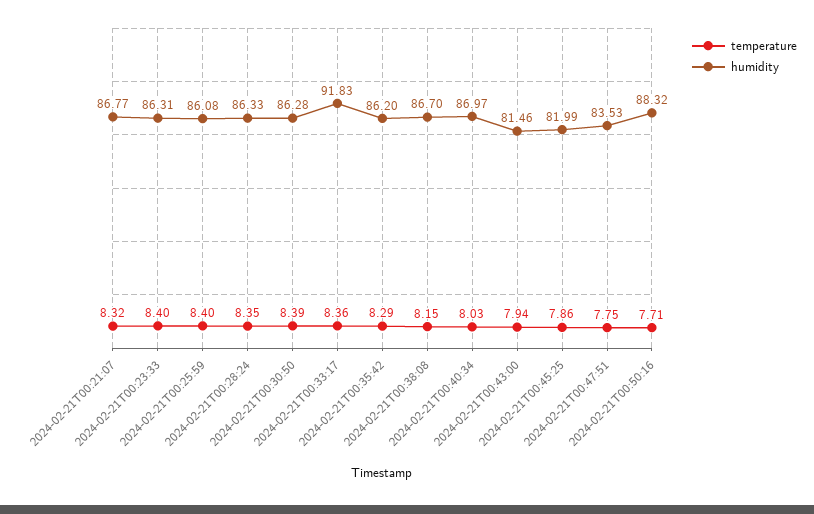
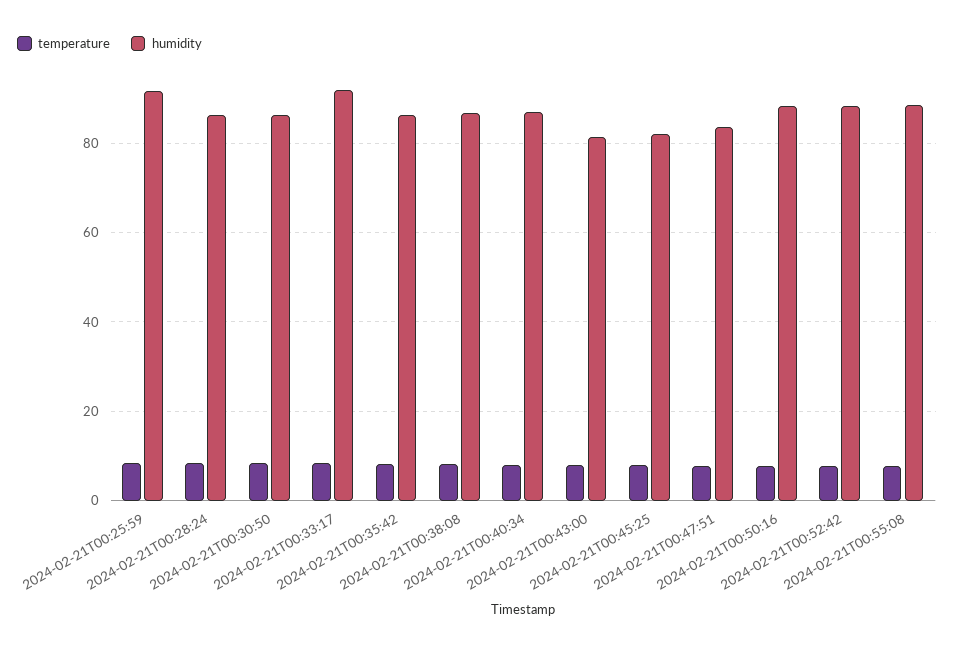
temperature, 2024-02-21T00:21:07: 8.32 -> none
humidity, 2024-02-21T00:21:07: 86.77 -> none
temperature, 2024-02-21T00:23:33: 8.4 -> none
humidity, 2024-02-21T00:23:33: 86.31 -> none
humidity, 2024-02-21T00:25:59: 86.08 -> 92
temperature, 2024-02-21T00:52:42: none -> 8
humidity, 2024-02-21T00:52:42: none -> 88
temperature, 2024-02-21T00:55:08: none -> 8
humidity, 2024-02-21T00:55:08: none -> 88

